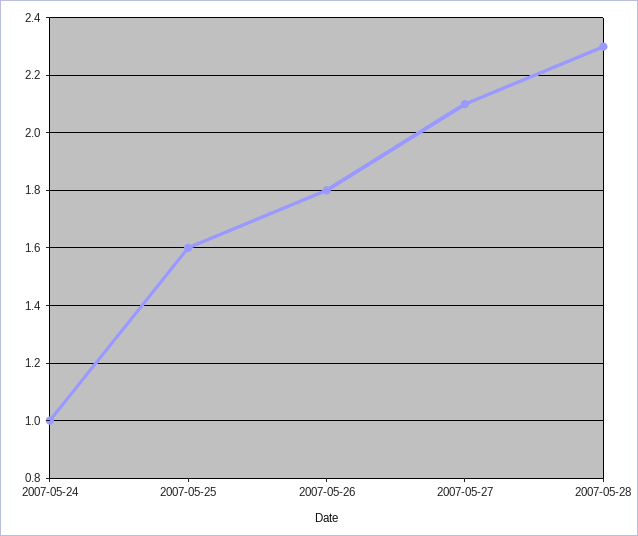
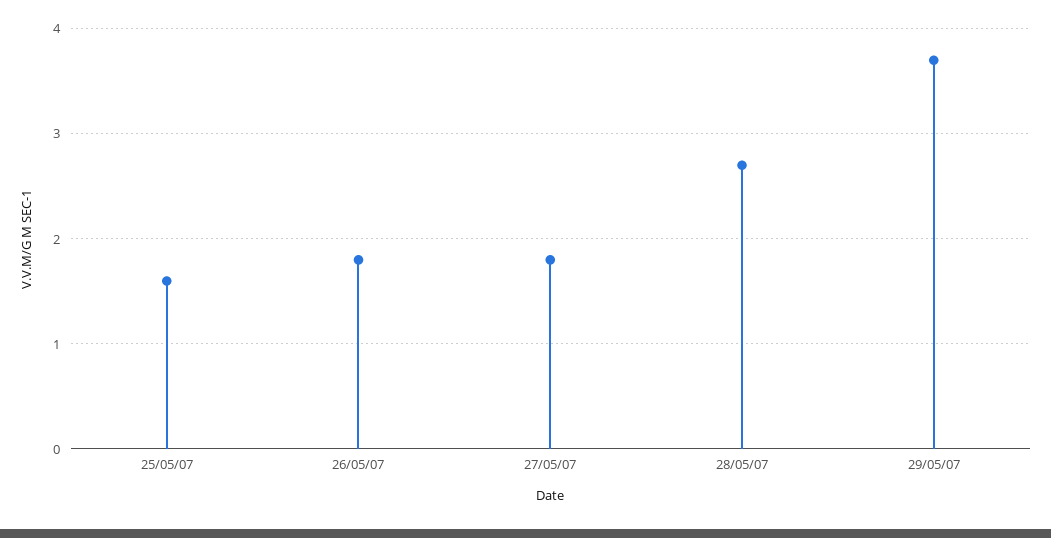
2007-05-24: 1 -> none
2007-05-27: 2.1 -> 1.8
2007-05-28: 2.3 -> 2.7
29/05/07: none -> 3.7

